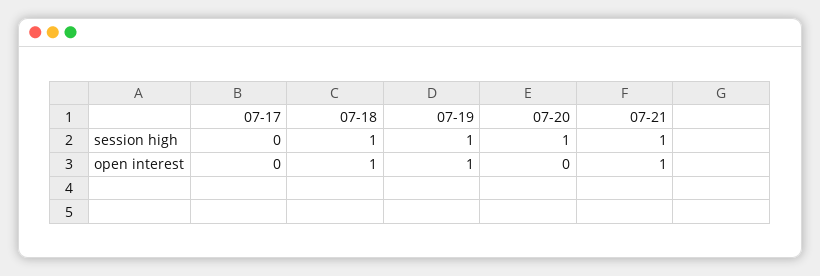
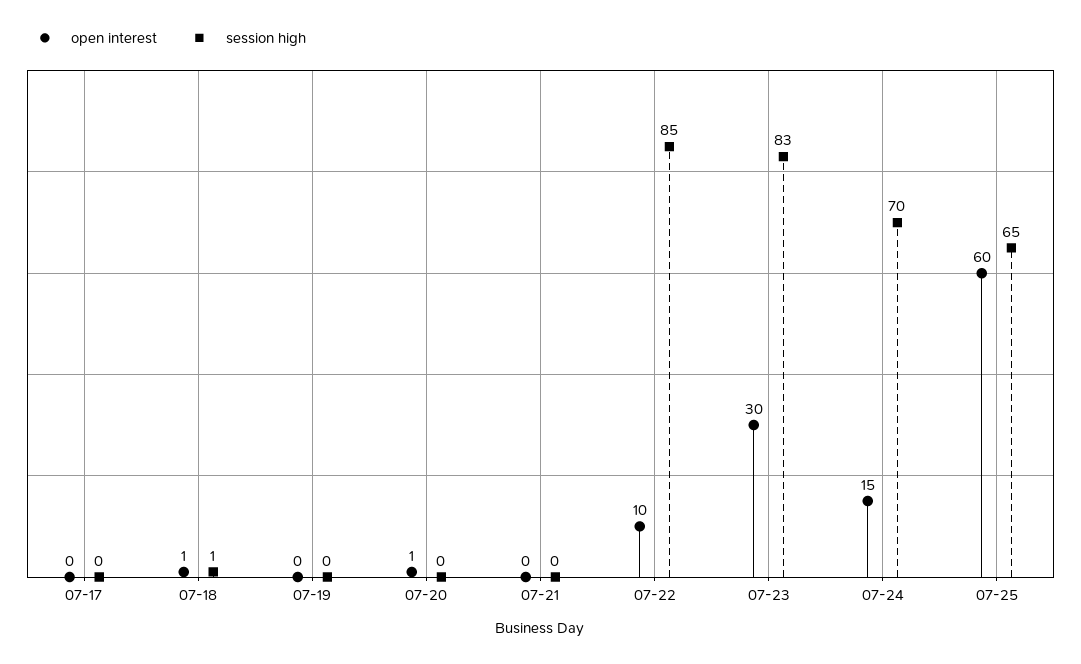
session high, 07-19: 1 -> 0
session high, 07-20: 1 -> 0
session high, 07-21: 1 -> 0
open interest, 07-19: 1 -> 0
open interest, 07-20: 0 -> 1
open interest, 07-21: 1 -> 0
open interest, 07-22: none -> 10
session high, 07-22: none -> 85
open interest, 07-23: none -> 30
session high, 07-23: none -> 83
open interest, 07-24: none -> 15
session high, 07-24: none -> 70
open interest, 07-25: none -> 60
session high, 07-25: none -> 65

